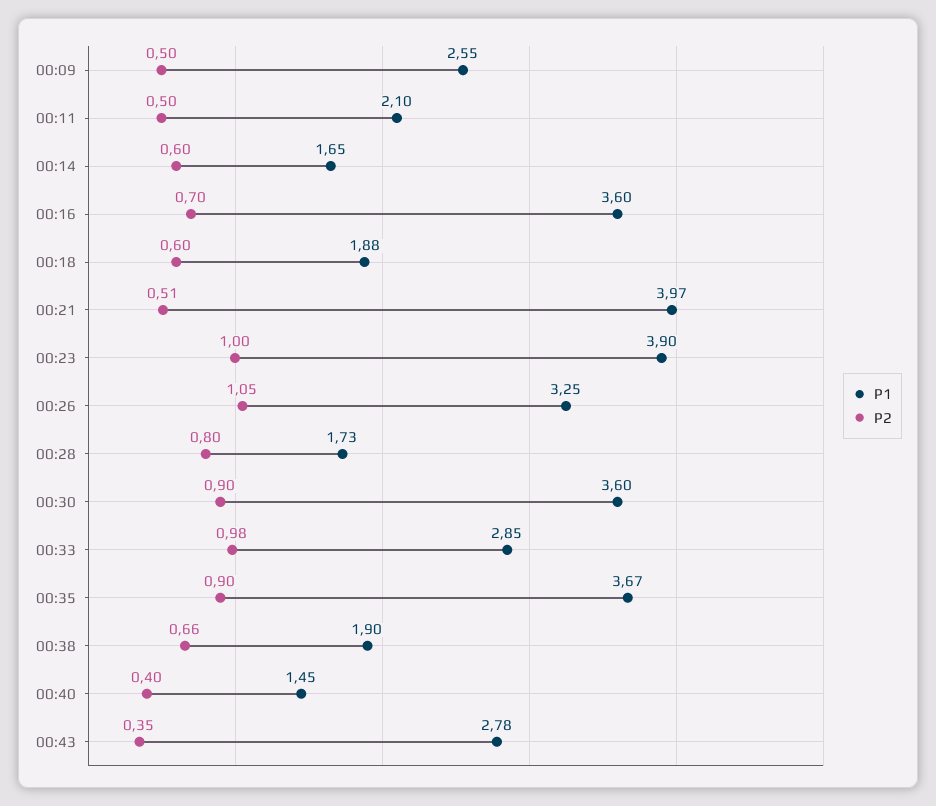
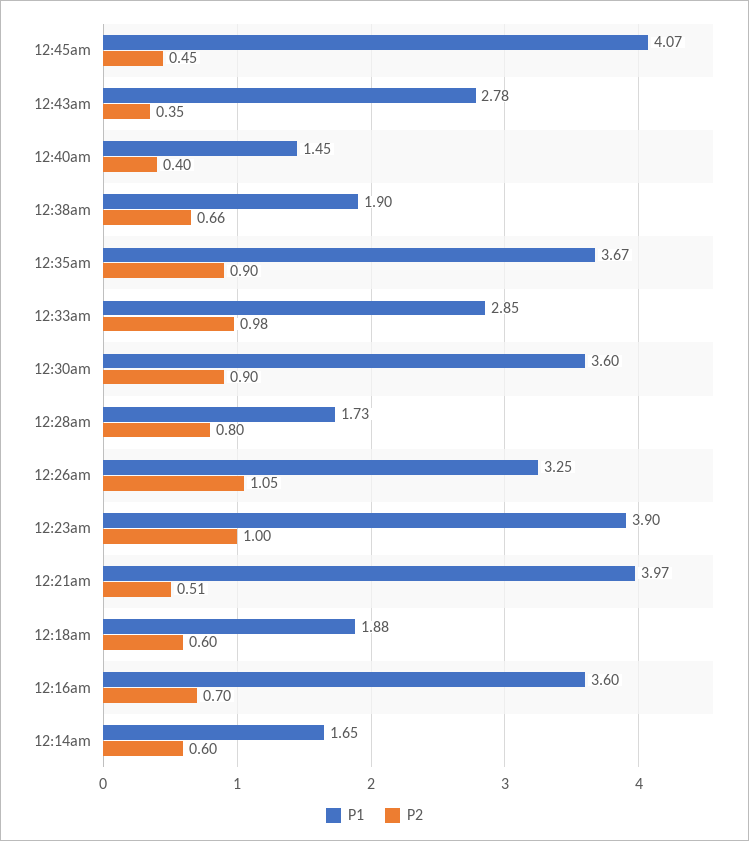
P1, 00:09: 2.55 -> none
P2, 00:09: 0.5 -> none
P1, 00:11: 2.1 -> none
P2, 00:11: 0.5 -> none
P1, 12:45am: none -> 4.07
P2, 12:45am: none -> 0.45

